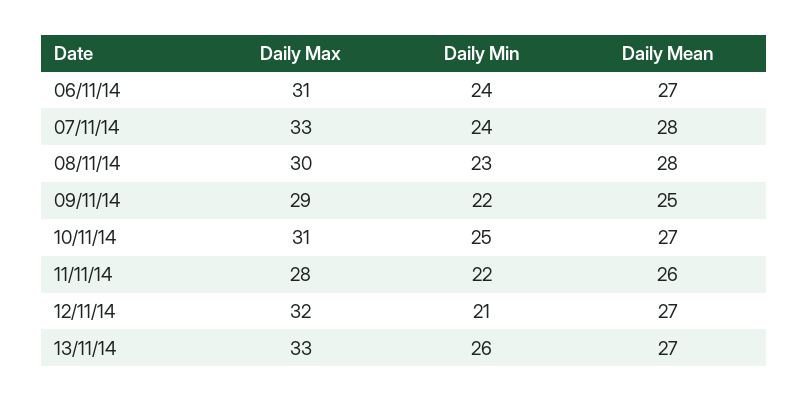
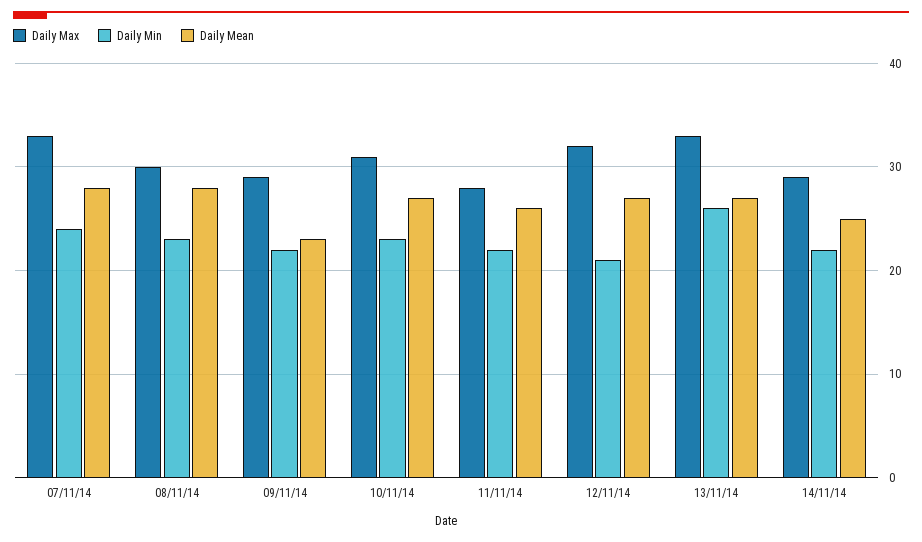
Daily Max, 06/11/14: 31 -> none
Daily Min, 06/11/14: 24 -> none
Daily Mean, 06/11/14: 27 -> none
Daily Mean, 09/11/14: 25 -> 23
Daily Min, 10/11/14: 25 -> 23
Daily Max, 14/11/14: none -> 29
Daily Min, 14/11/14: none -> 22
Daily Mean, 14/11/14: none -> 25

